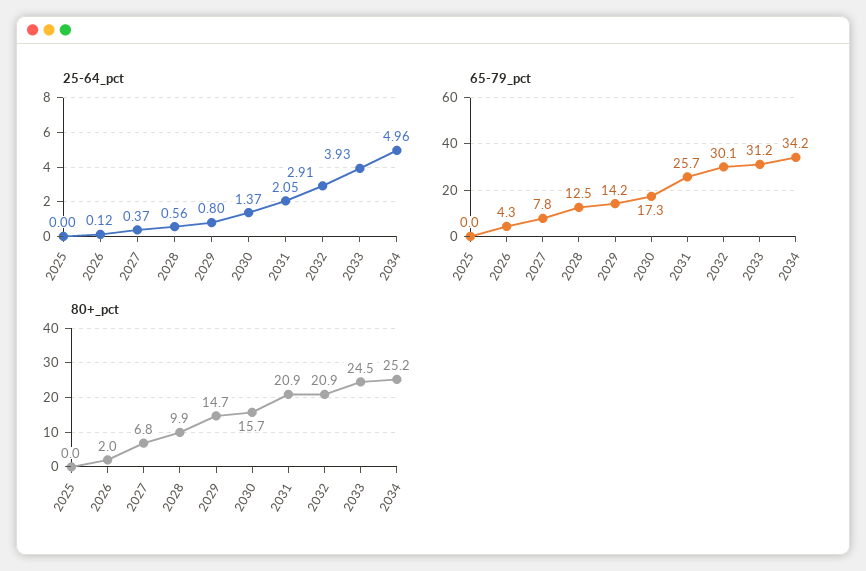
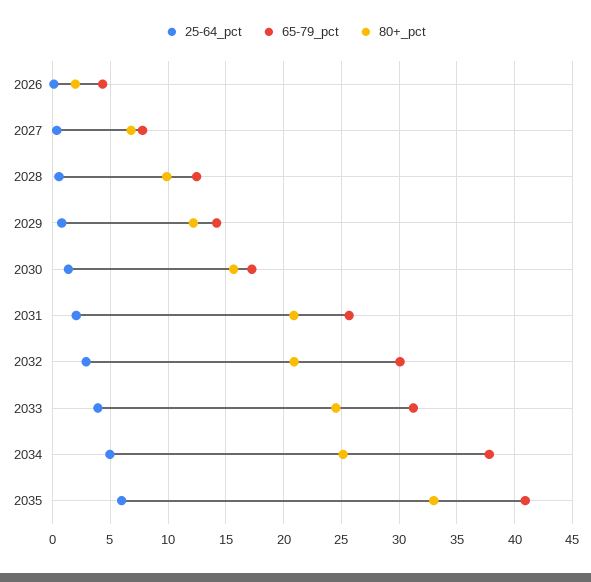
25-64_pct, 2025: 0 -> none
65-79_pct, 2025: 0 -> none
65-79_pct, 2034: 34.2 -> 38
80+_pct, 2025: 0 -> none
80+_pct, 2029: 14.7 -> 12
25-64_pct, 2035: none -> 6
65-79_pct, 2035: none -> 41
80+_pct, 2035: none -> 33

